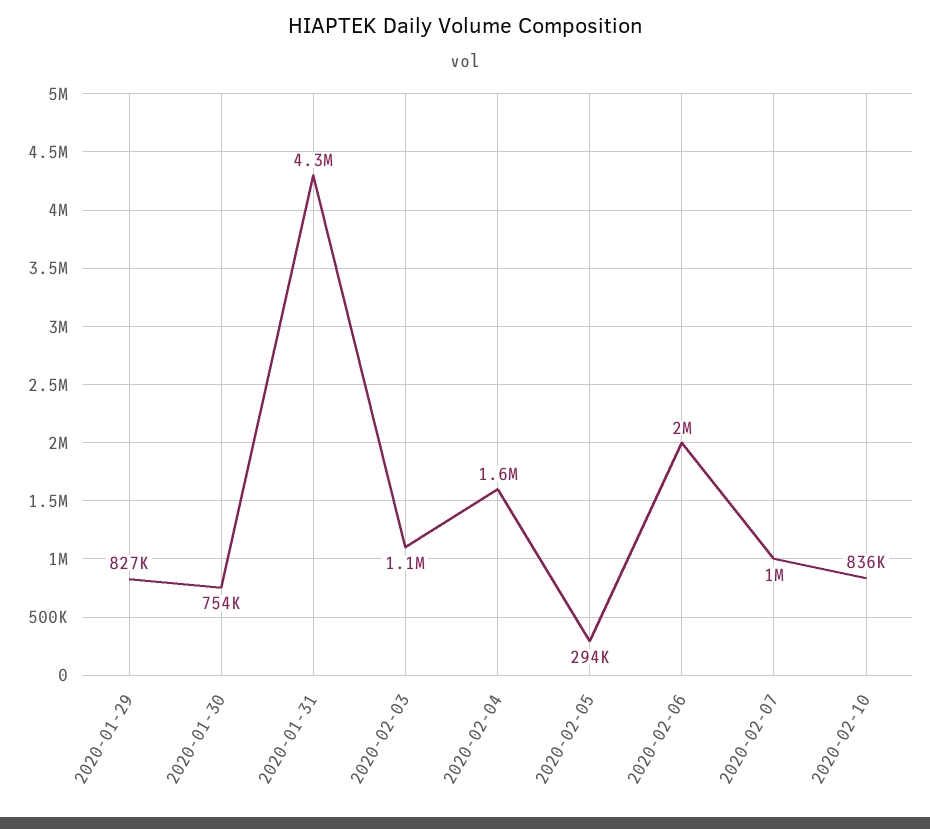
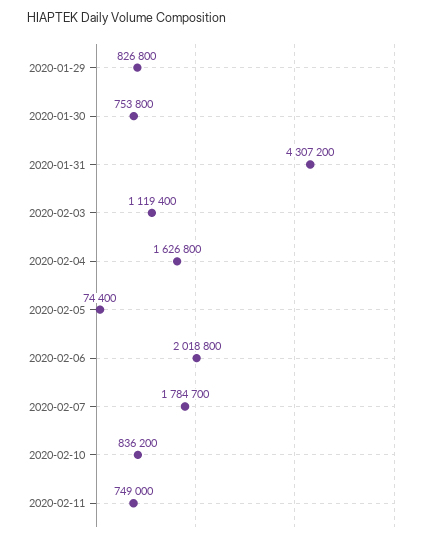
2020-02-05: 294000 -> 74400
2020-02-07: 1000000 -> 1784700
2020-02-11: none -> 749000

